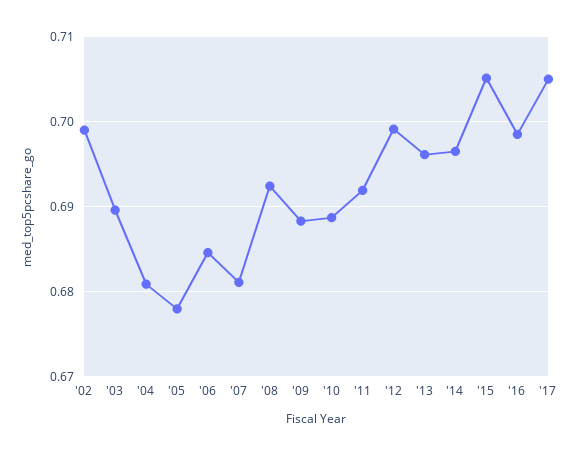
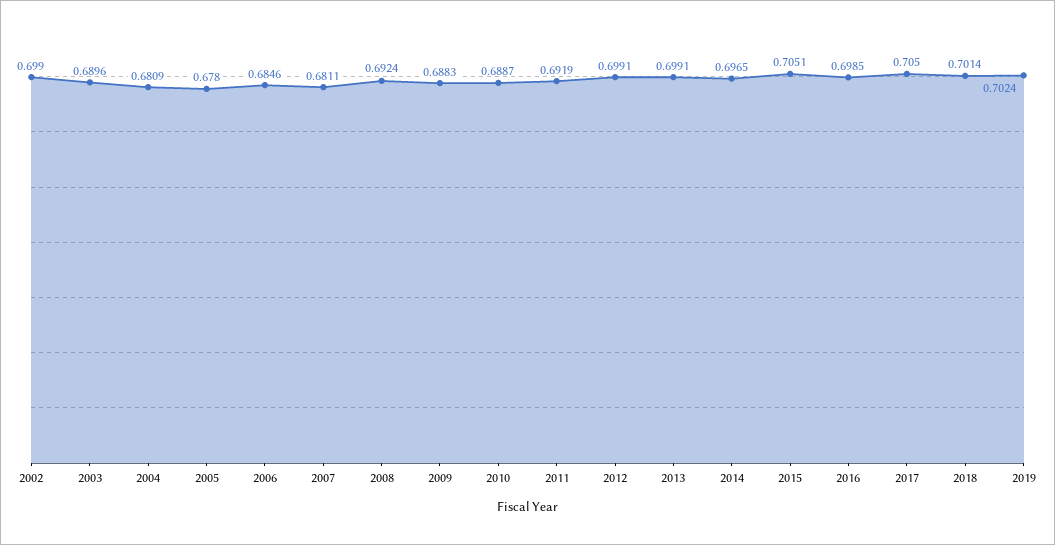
'13: 0.696 -> 0.6991
2018: none -> 0.7014
2019: none -> 0.7024

